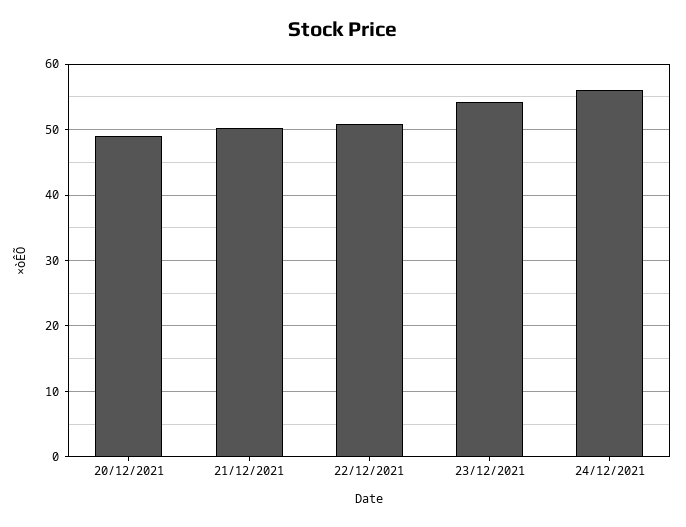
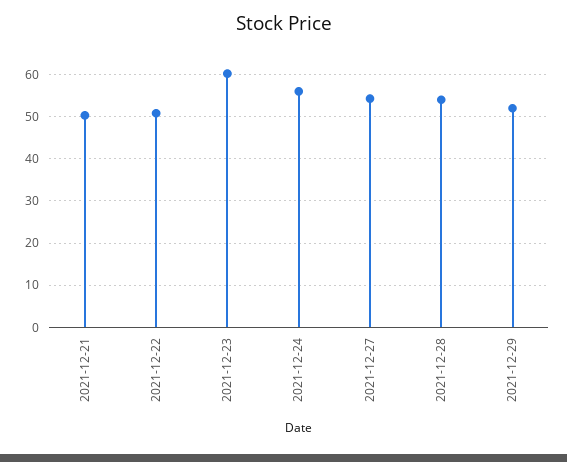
20/12/2021: 49 -> none
23/12/2021: 54 -> 60
2021-12-27: none -> 54
2021-12-28: none -> 54
2021-12-29: none -> 52

